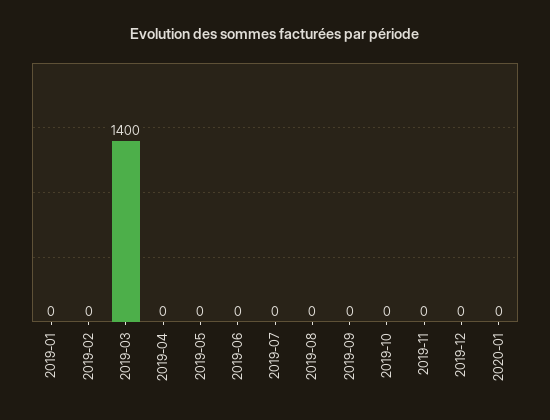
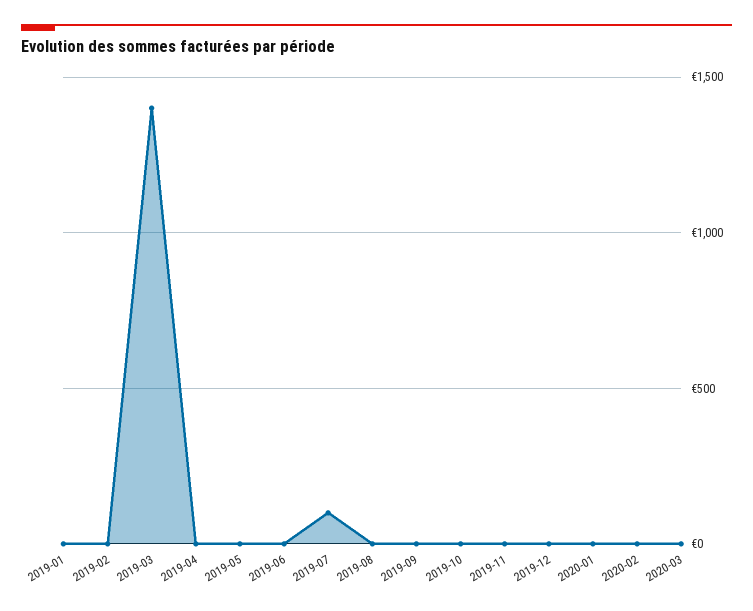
2019-07: 0 -> 100
2020-02: none -> 0
2020-03: none -> 0

